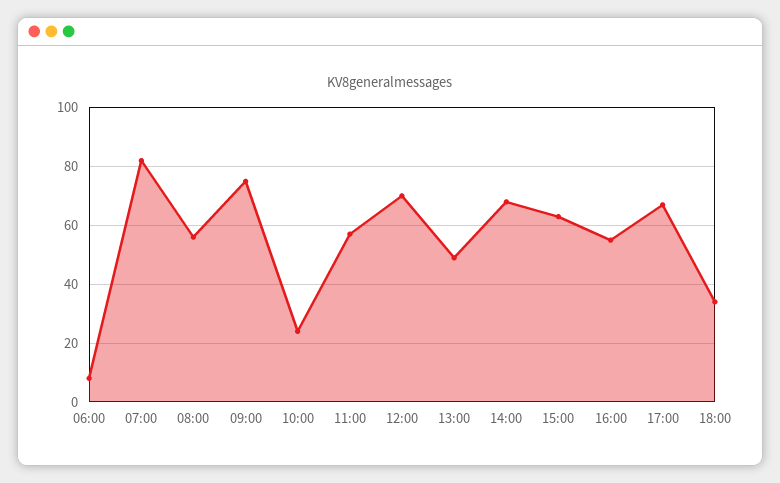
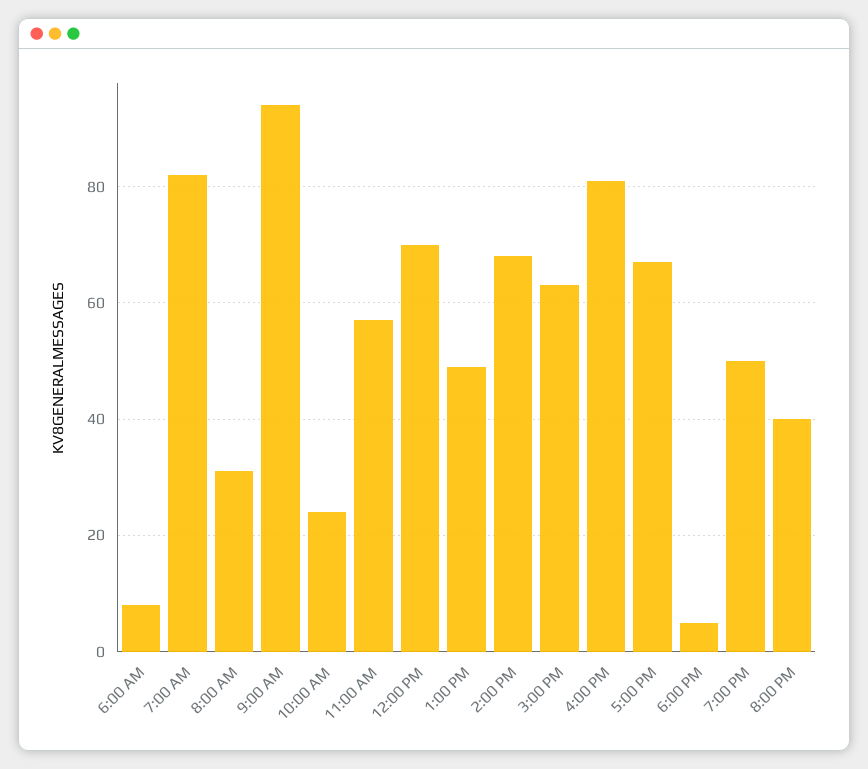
08:00: 55 -> 30
09:00: 75 -> 95
16:00: 55 -> 80
18:00: 35 -> 5
7:00 PM: none -> 50
8:00 PM: none -> 40

